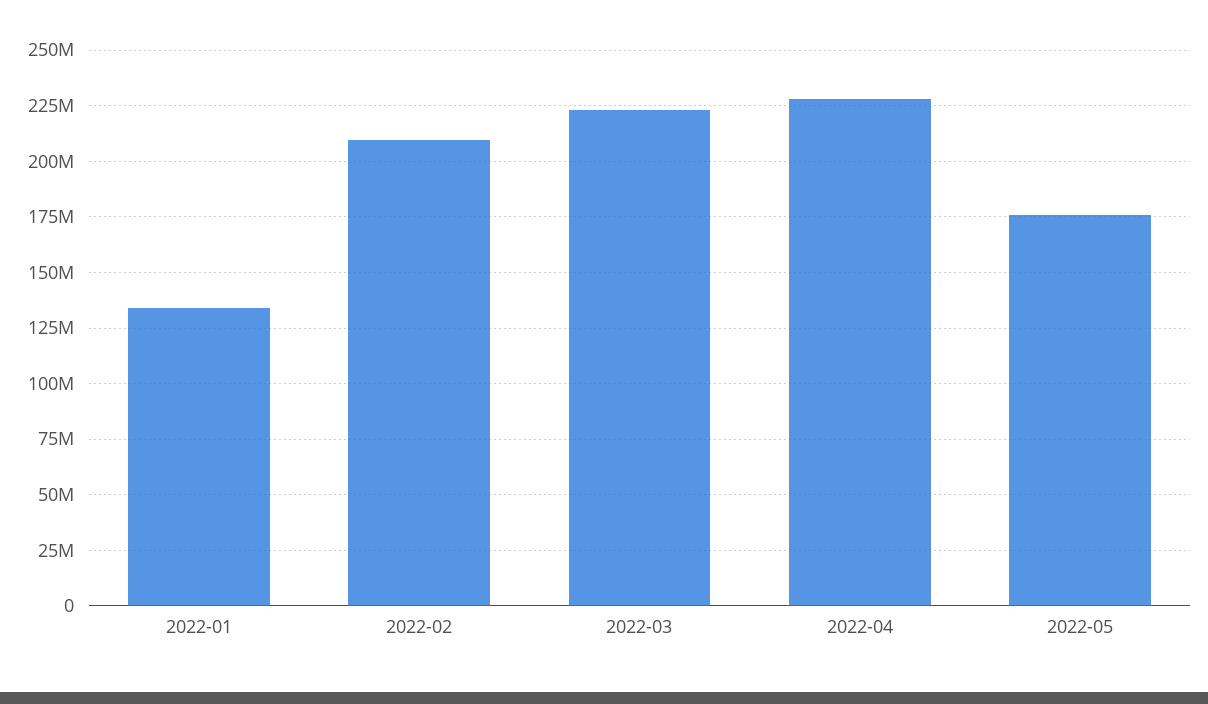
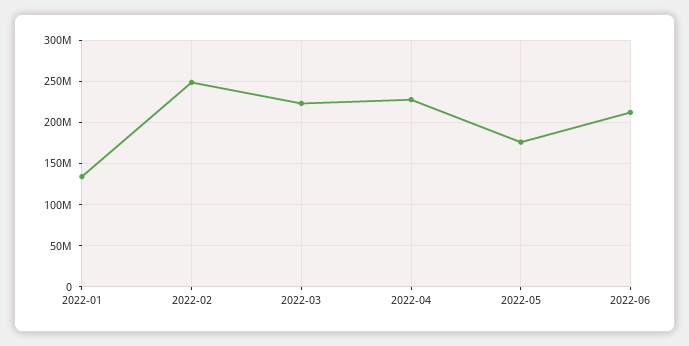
2022-02: 210000000 -> 250000000
2022-06: none -> 210000000

